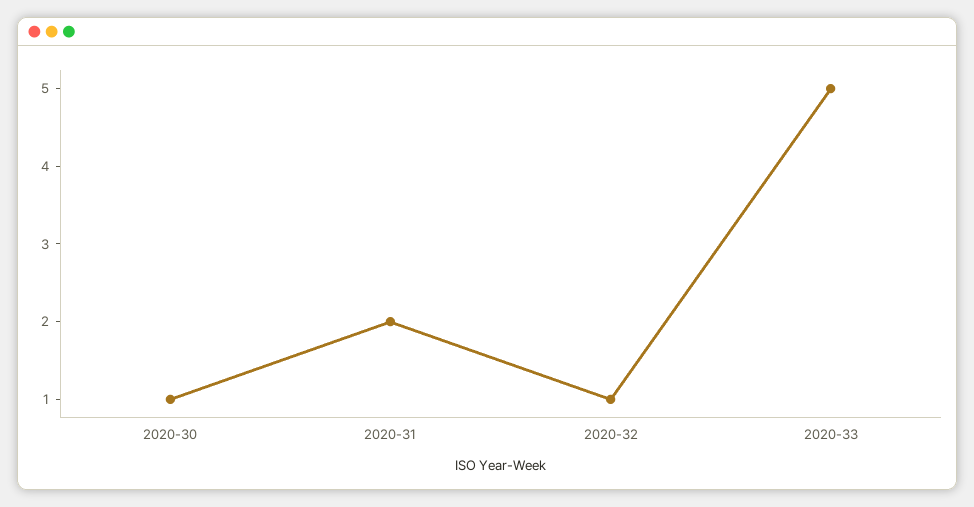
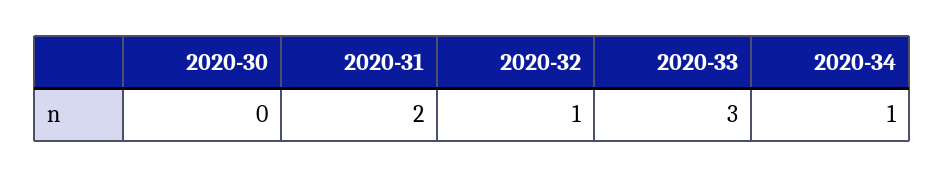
2020-30: 1 -> 0
2020-33: 5 -> 3
2020-34: none -> 1

